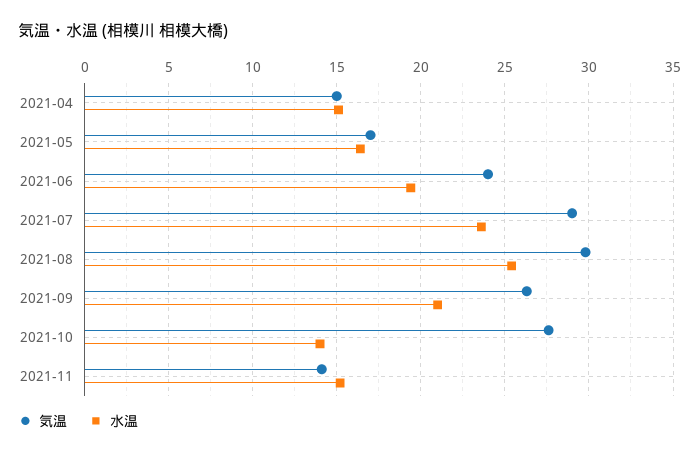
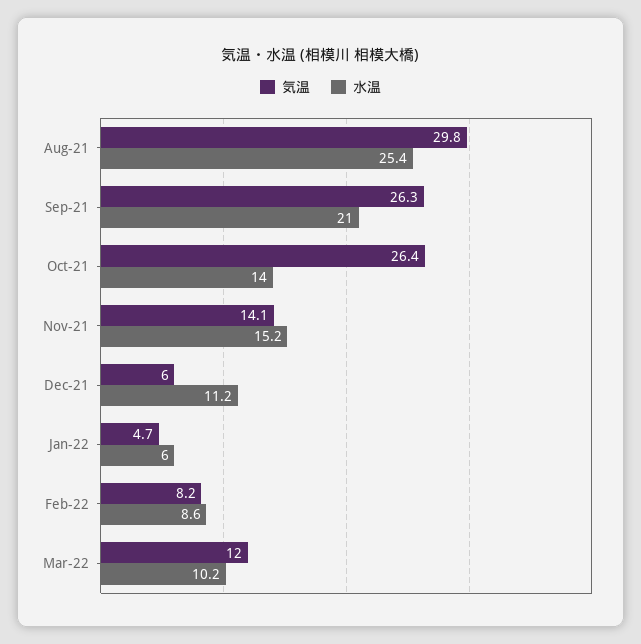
気温, 2021-04: 15 -> none
水温, 2021-04: 15 -> none
気温, 2021-05: 17 -> none
水温, 2021-05: 16.5 -> none
気温, 2021-06: 24 -> none
水温, 2021-06: 19.5 -> none
気温, 2021-07: 29 -> none
水温, 2021-07: 23.5 -> none
気温, 2021-10: 27.5 -> 26.4
気温, Dec-21: none -> 6
水温, Dec-21: none -> 11.2
気温, Jan-22: none -> 4.7
水温, Jan-22: none -> 6
気温, Feb-22: none -> 8.2
水温, Feb-22: none -> 8.6
気温, Mar-22: none -> 12
水温, Mar-22: none -> 10.2

